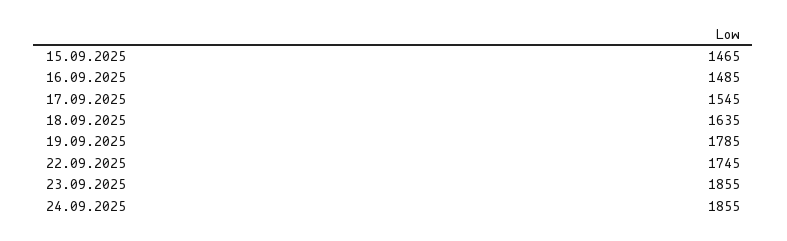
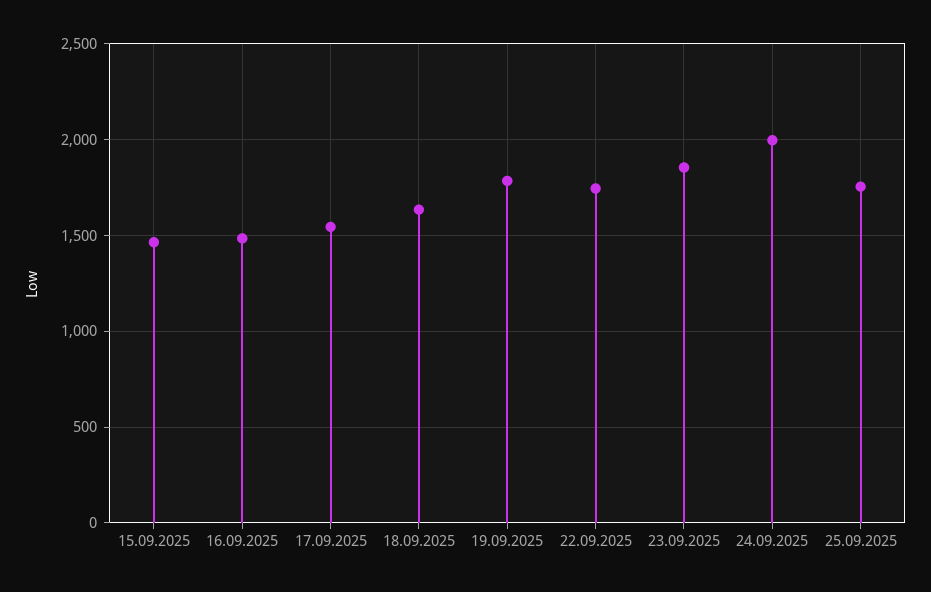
24.09.2025: 1855 -> 2000
25.09.2025: none -> 1750

